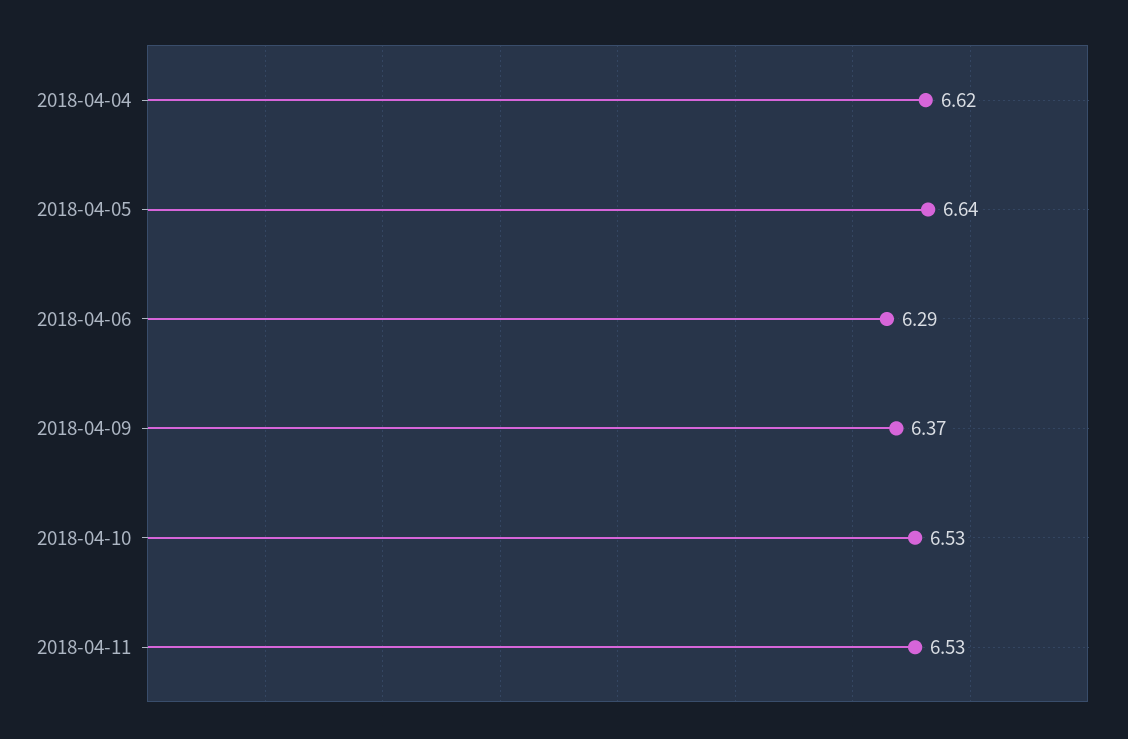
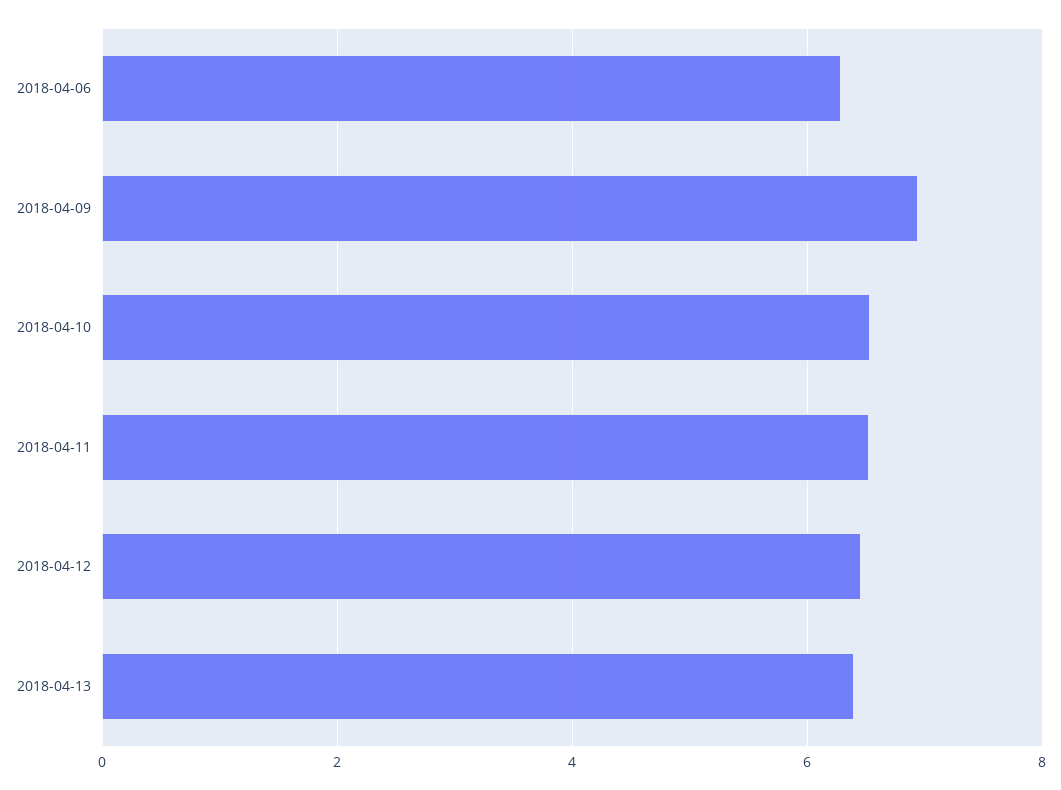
2018-04-04: 6.62 -> none
2018-04-05: 6.64 -> none
2018-04-09: 6.37 -> 7
2018-04-12: none -> 6.4
2018-04-13: none -> 6.4

